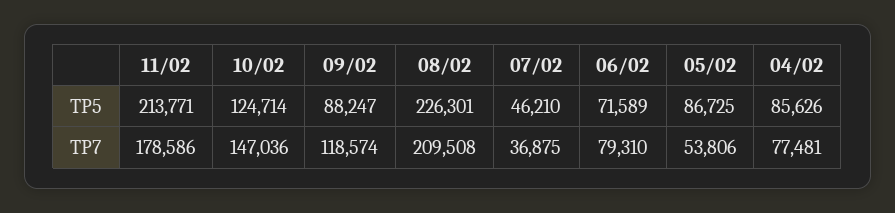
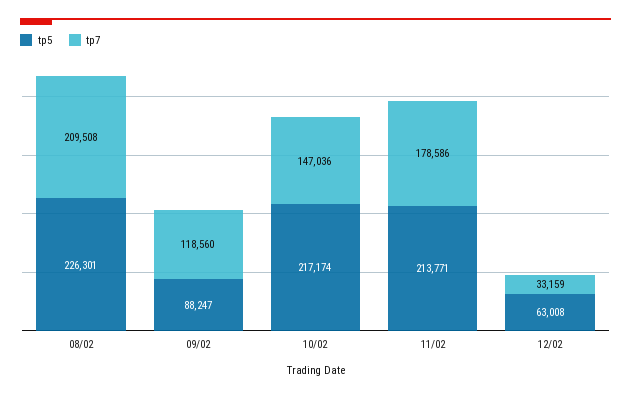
TP5, 10/02: 124714 -> 217174
TP5, 07/02: 46210 -> none
TP5, 06/02: 71589 -> none
TP5, 05/02: 86725 -> none
TP5, 04/02: 85626 -> none
TP7, 09/02: 118574 -> 118560
TP7, 07/02: 36875 -> none
TP7, 06/02: 79310 -> none
TP7, 05/02: 53806 -> none
TP7, 04/02: 77481 -> none
TP5, 12/02: none -> 63008
TP7, 12/02: none -> 33159

